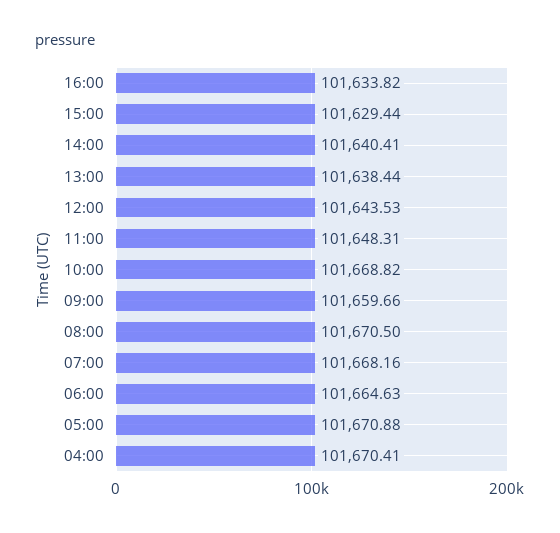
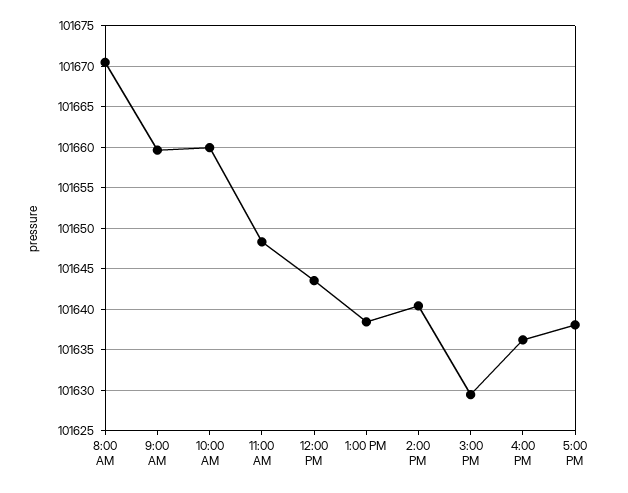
16:00: 101633.82 -> 101636
10:00: 101668.82 -> 101660
07:00: 101668.16 -> none
06:00: 101664.63 -> none
05:00: 101670.88 -> none
04:00: 101670.41 -> none
5:00 PM: none -> 101638

